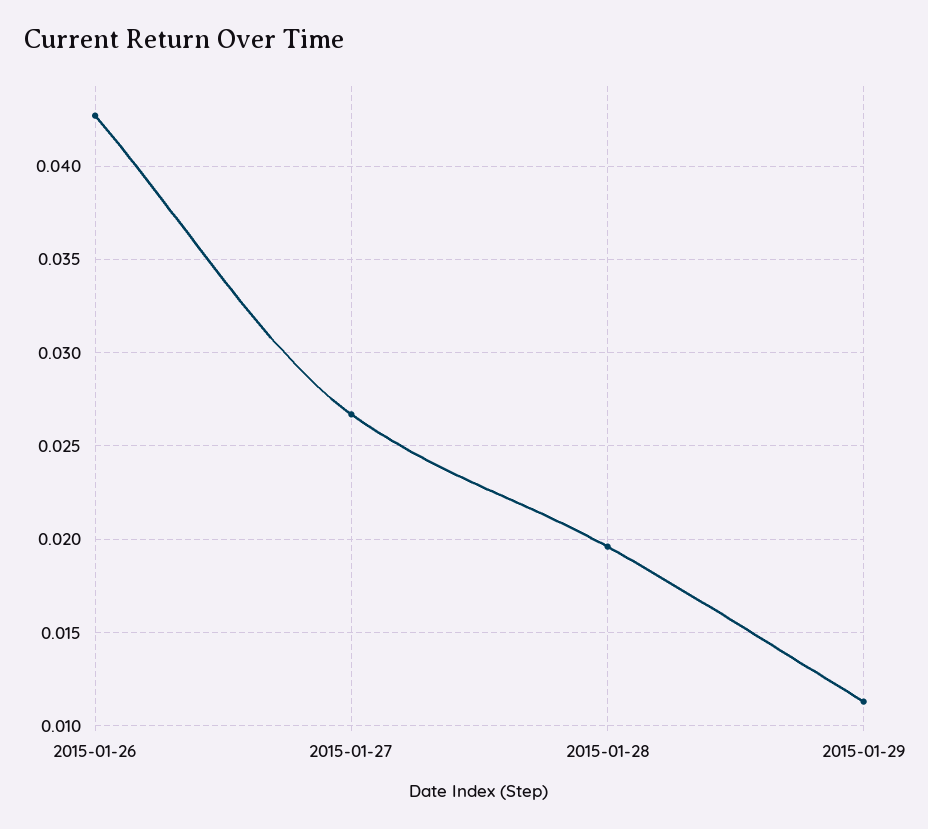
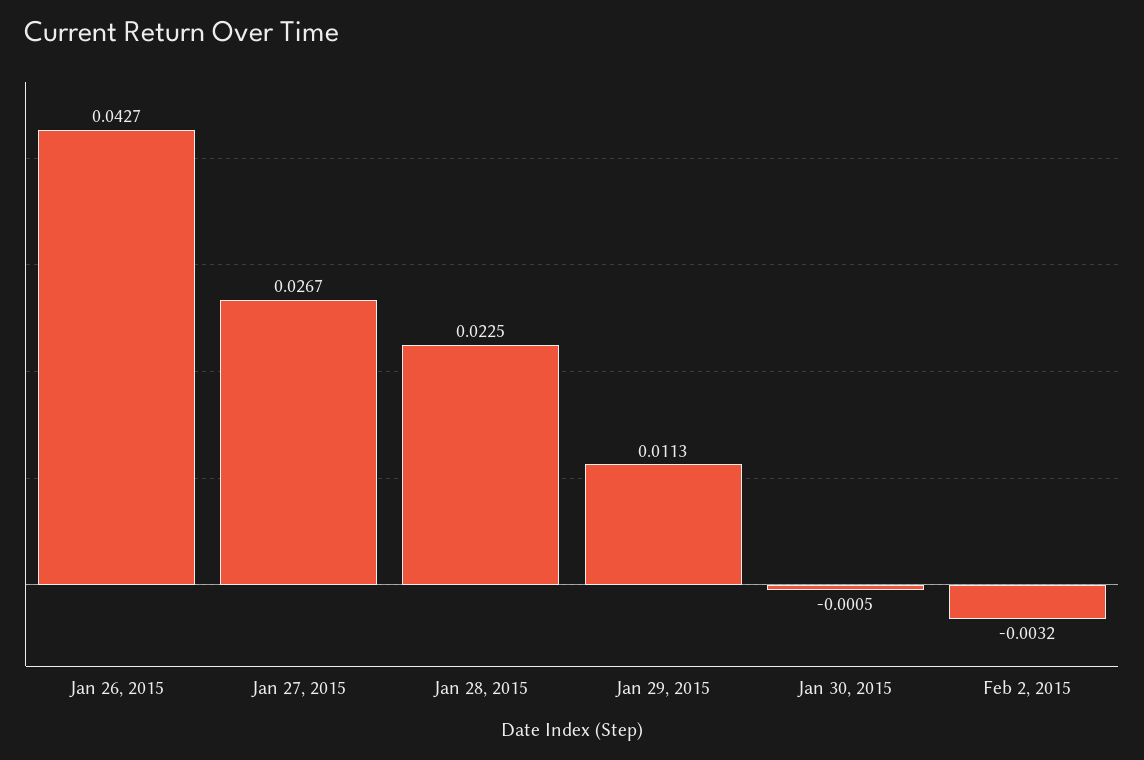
2015-01-28: 0.0195 -> 0.0225
Jan 30, 2015: none -> -0.0005
Feb 2, 2015: none -> -0.0032

